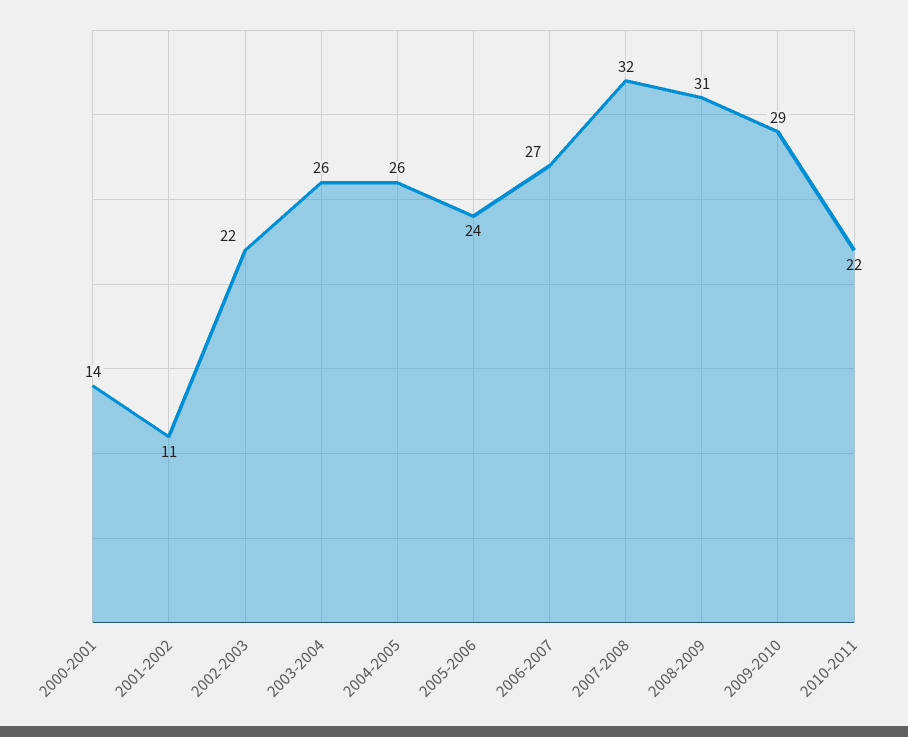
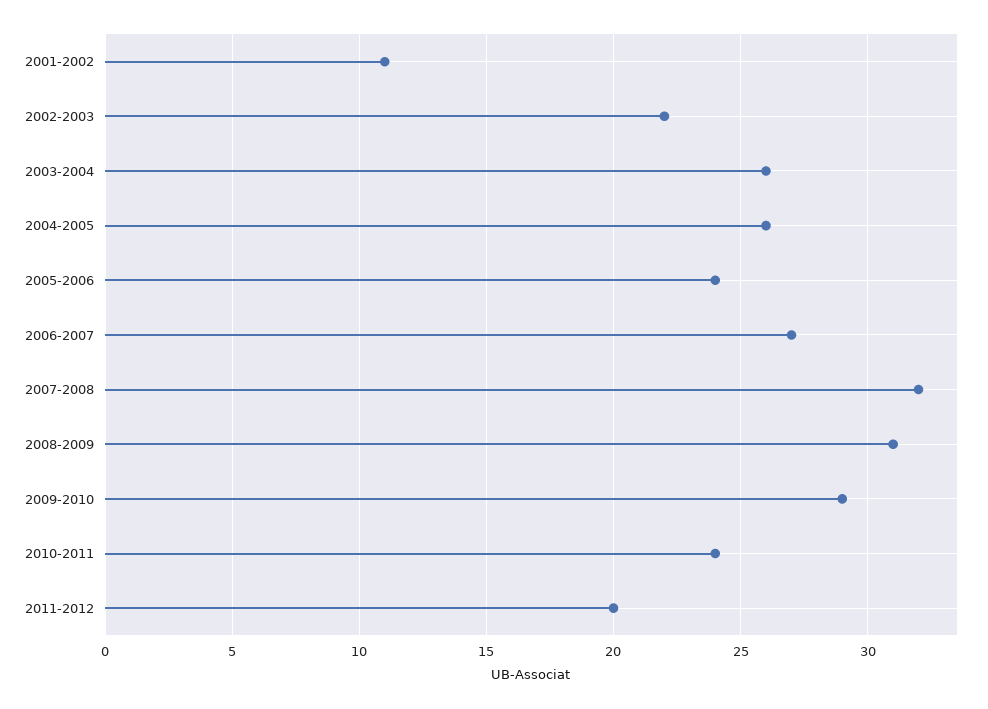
2000-2001: 14 -> none
2010-2011: 22 -> 24
2011-2012: none -> 20

